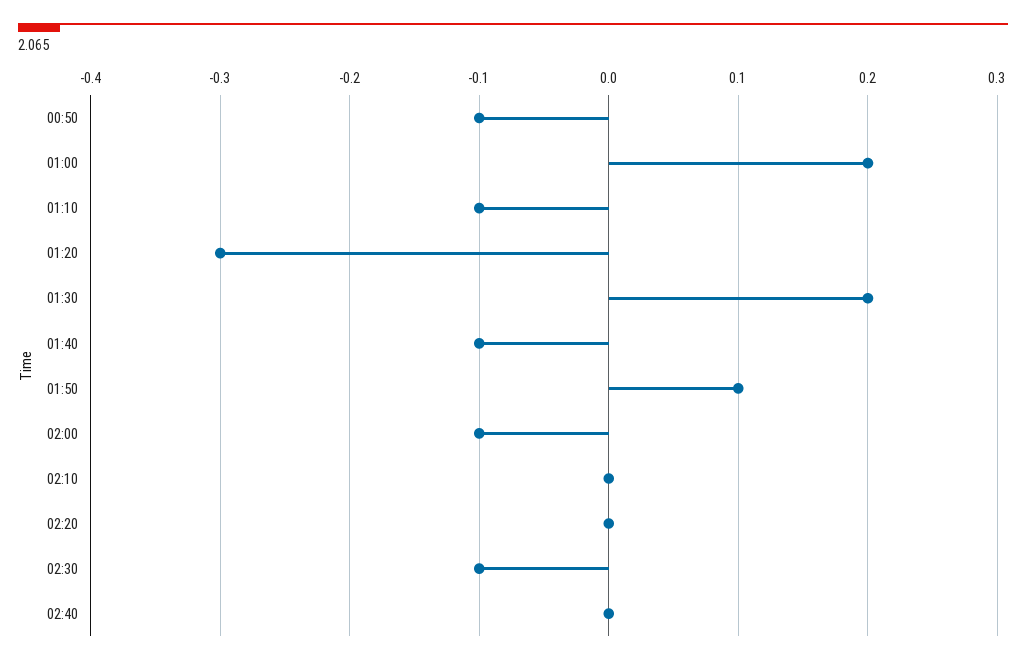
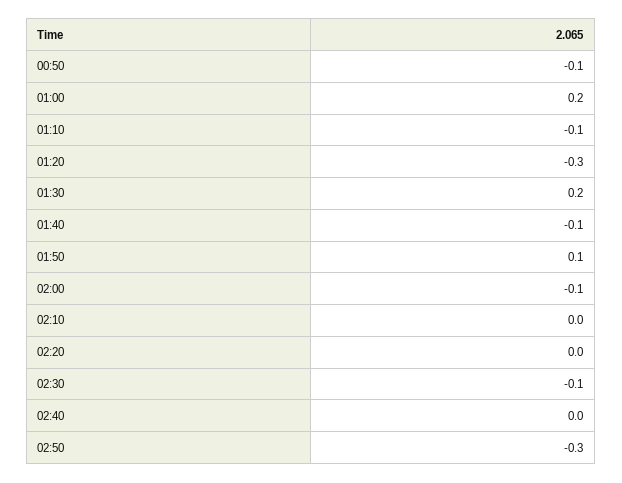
02:50: none -> -0.3

